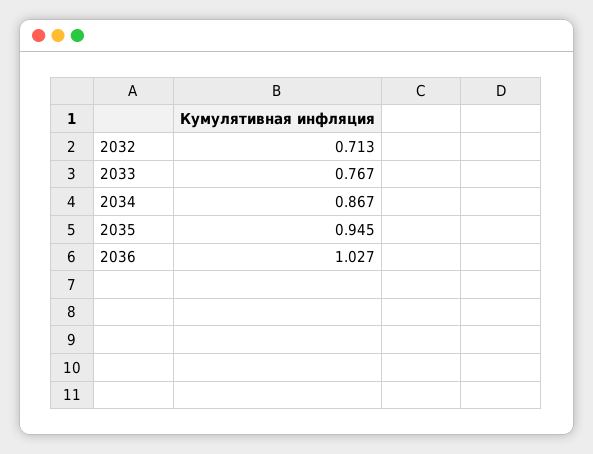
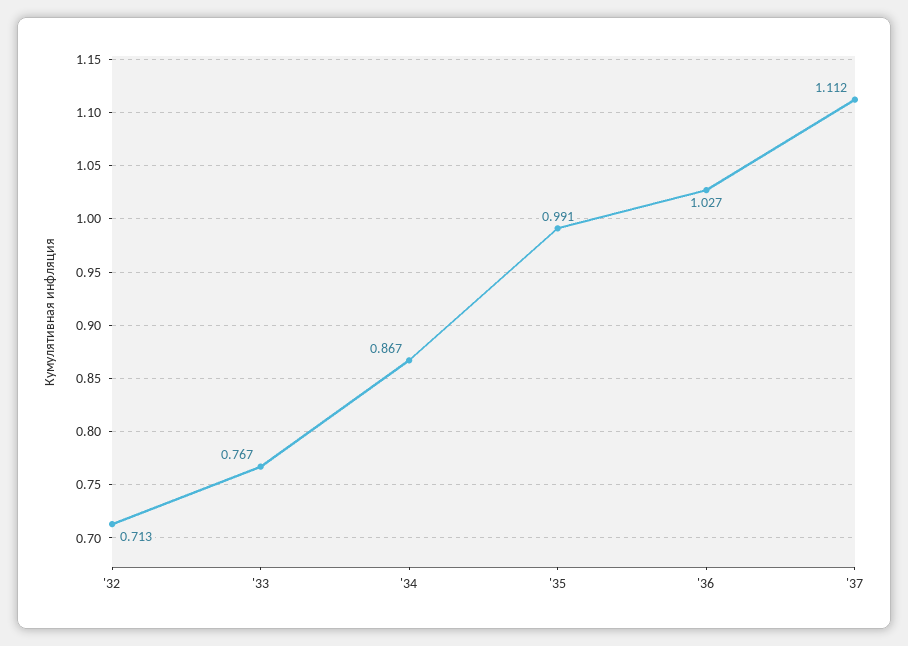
2035: 0.945 -> 0.991
'37: none -> 1.112

